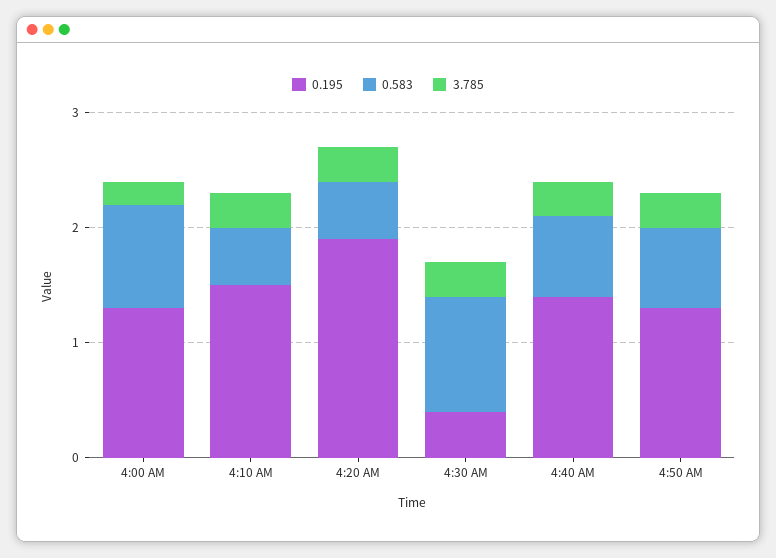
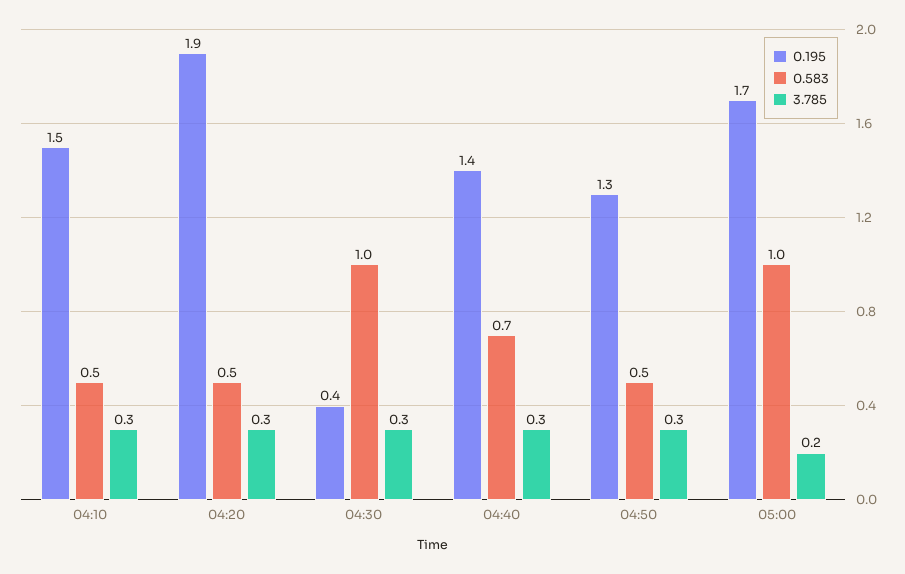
0.195, 4:00 AM: 1.3 -> none
0.583, 4:00 AM: 0.9 -> none
3.785, 4:00 AM: 0.2 -> none
0.583, 4:50 AM: 0.7 -> 0.5
0.195, 05:00: none -> 1.7
0.583, 05:00: none -> 1
3.785, 05:00: none -> 0.2

